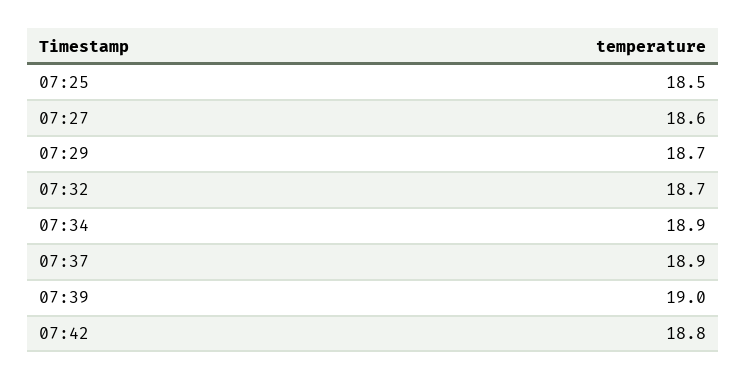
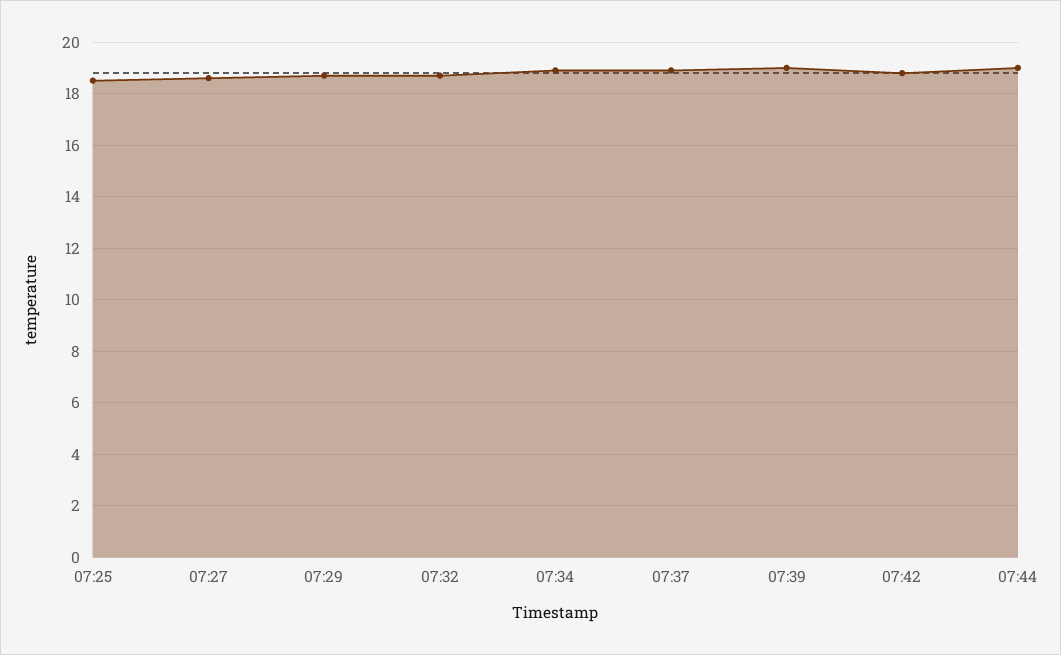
07:44: none -> 19

